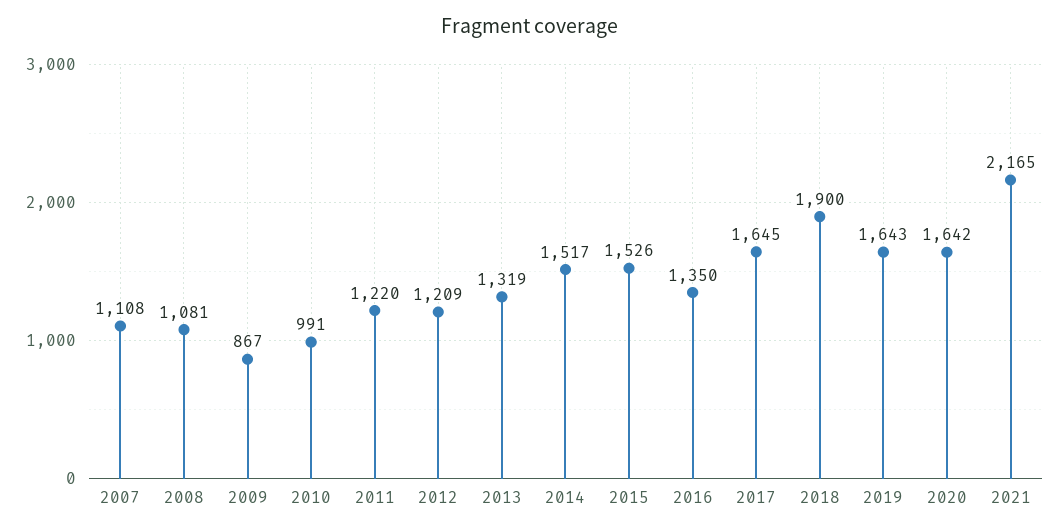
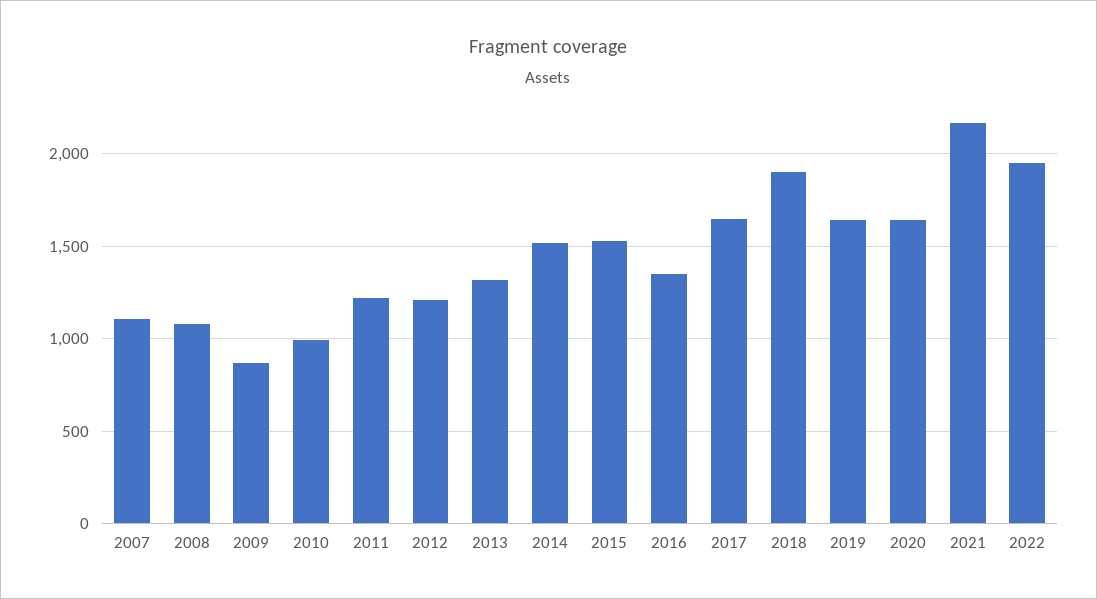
2022: none -> 1950

